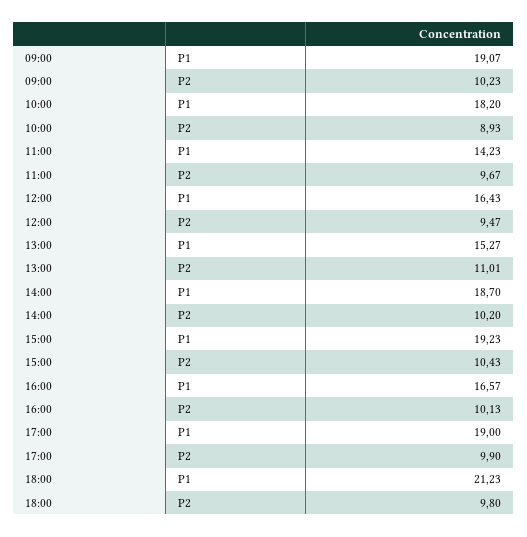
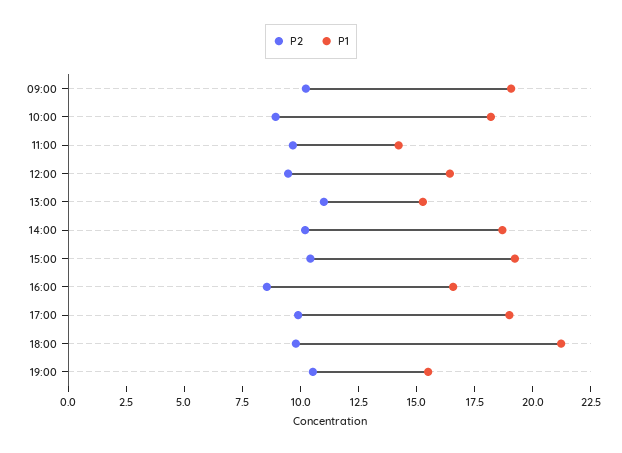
P2, 16:00: 10.13 -> 8.5
P2, 19:00: none -> 10.5
P1, 19:00: none -> 15.5

